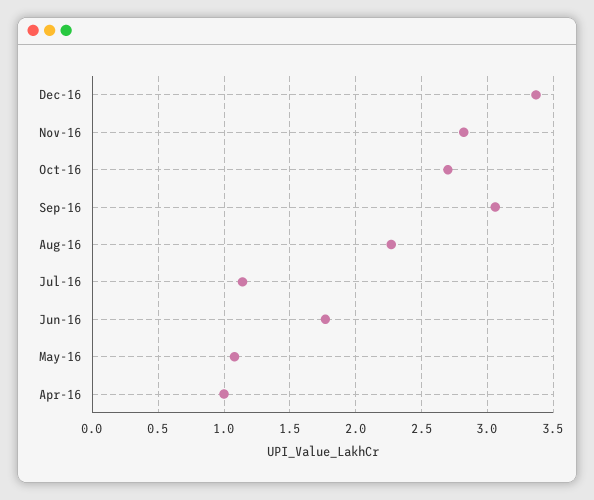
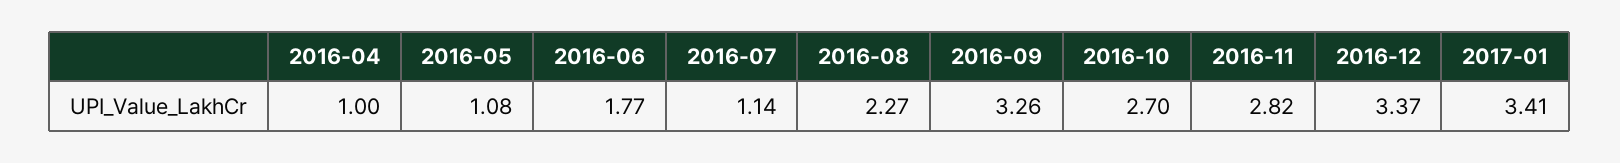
Sep-16: 3.05 -> 3.26
2017-01: none -> 3.41

